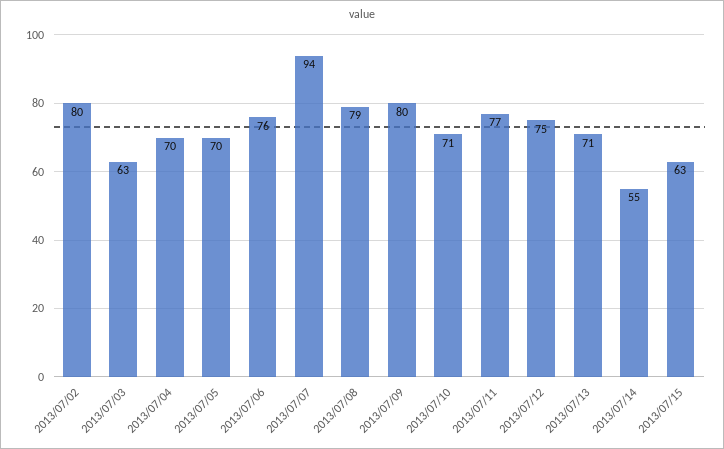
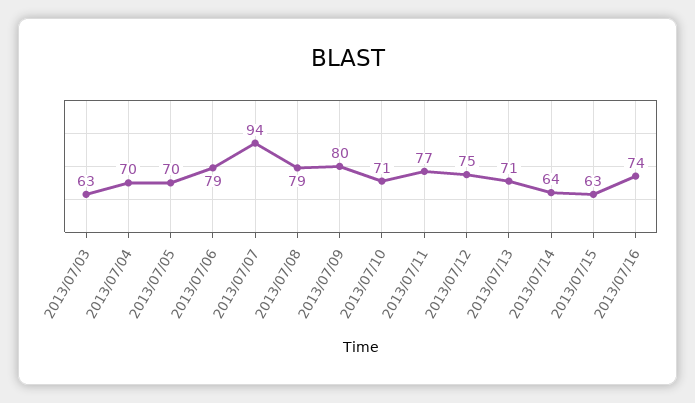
2013/07/02: 80 -> none
2013/07/06: 76 -> 79
2013/07/14: 55 -> 64
2013/07/16: none -> 74

